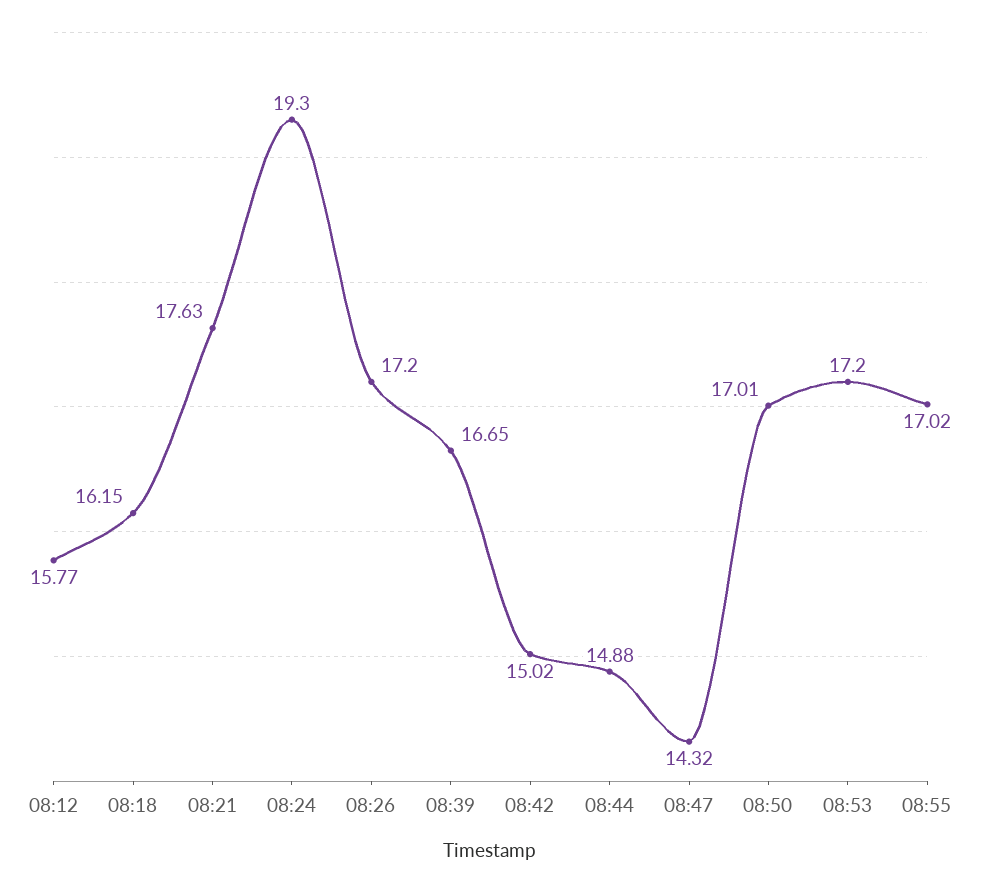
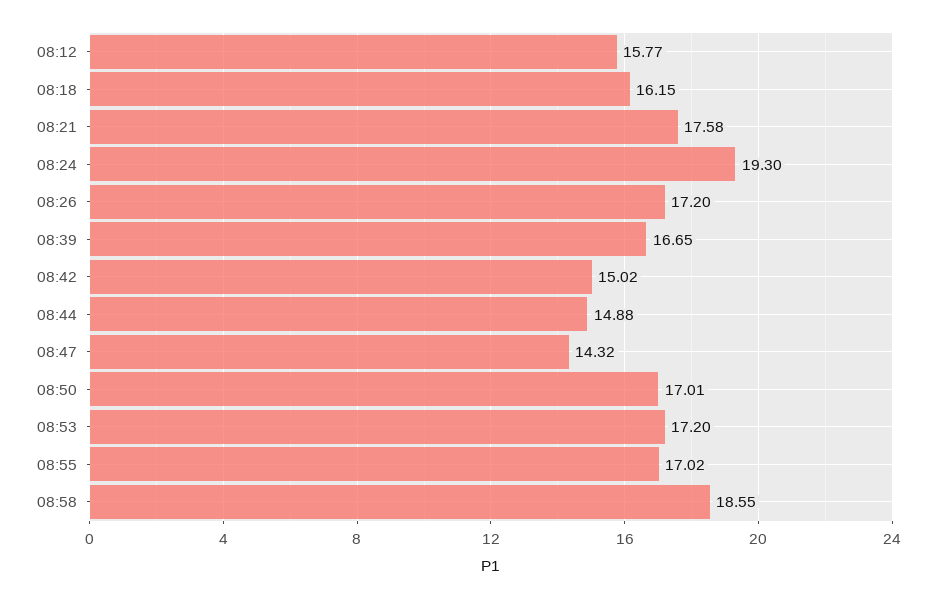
08:21: 17.63 -> 17.58
08:58: none -> 18.55

